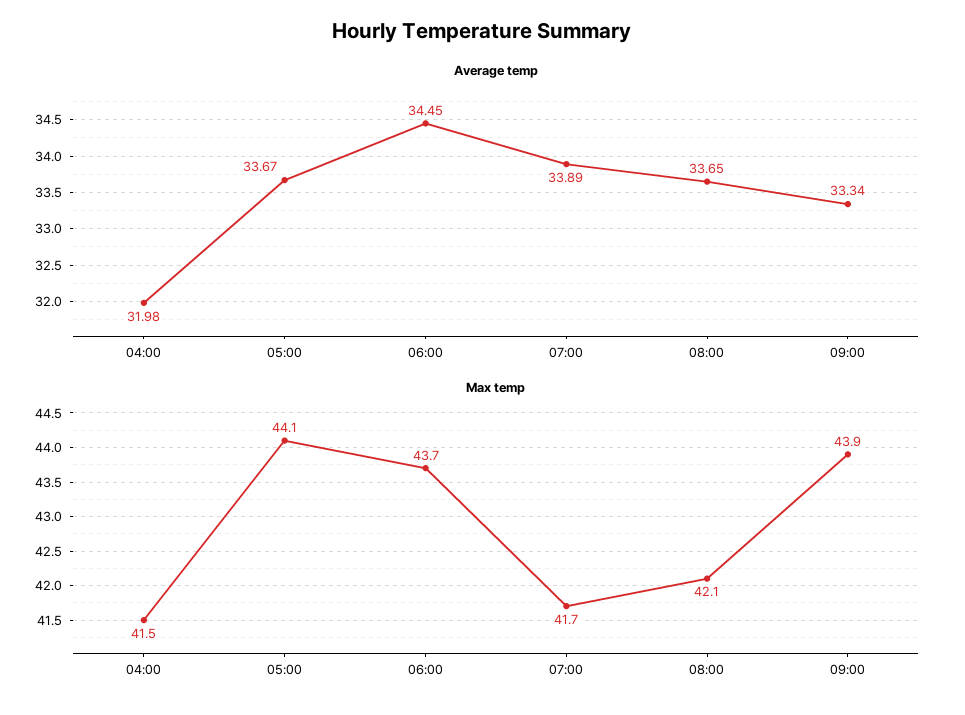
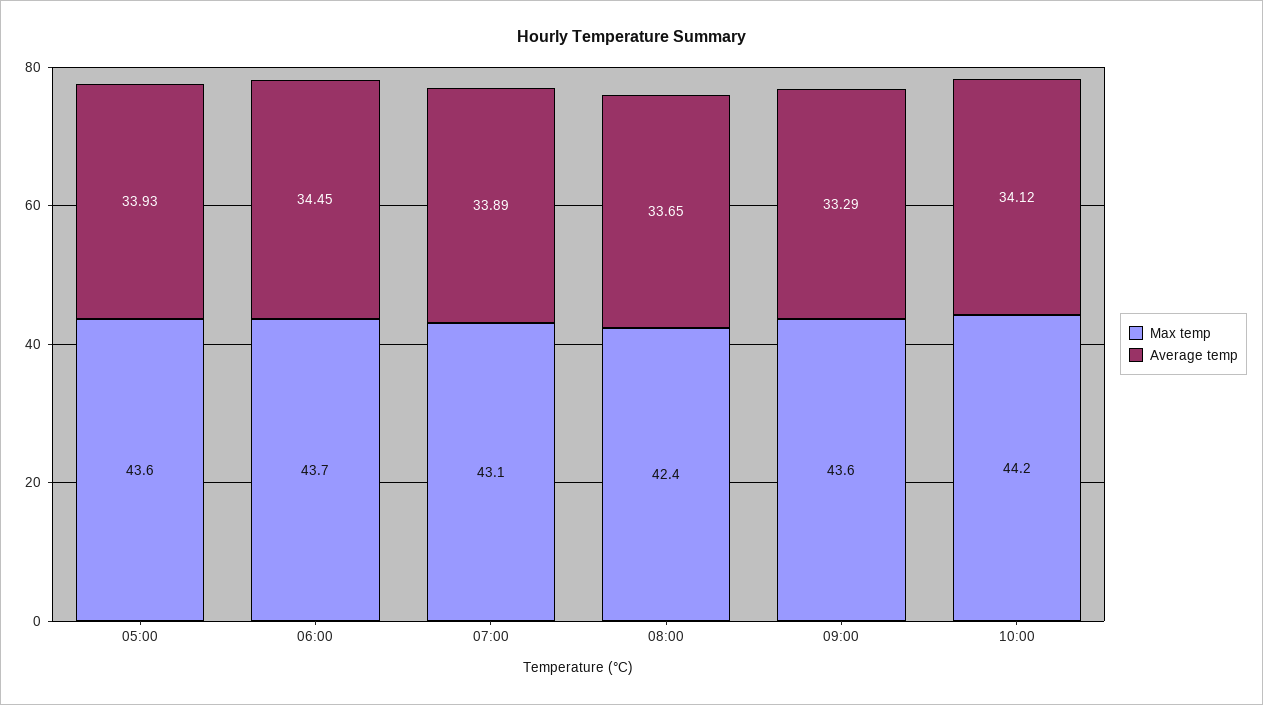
Average temp, 04:00: 31.98 -> none
Average temp, 05:00: 33.67 -> 33.93
Average temp, 09:00: 33.34 -> 33.29
Max temp, 04:00: 41.5 -> none
Max temp, 05:00: 44.1 -> 43.6
Max temp, 07:00: 41.7 -> 43.1
Max temp, 08:00: 42.1 -> 42.4
Max temp, 09:00: 43.9 -> 43.6
Max temp, 10:00: none -> 44.2
Average temp, 10:00: none -> 34.12

